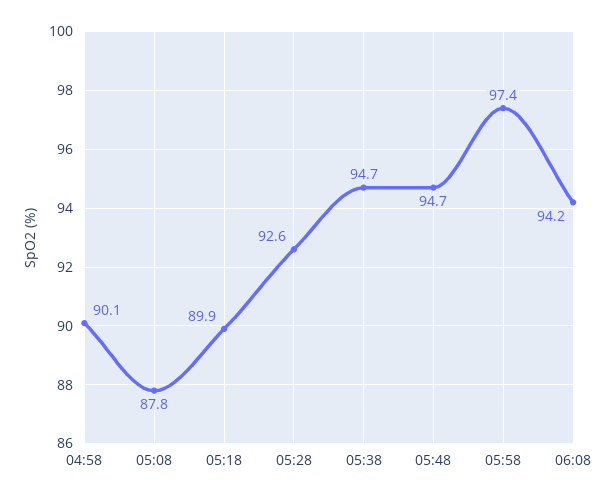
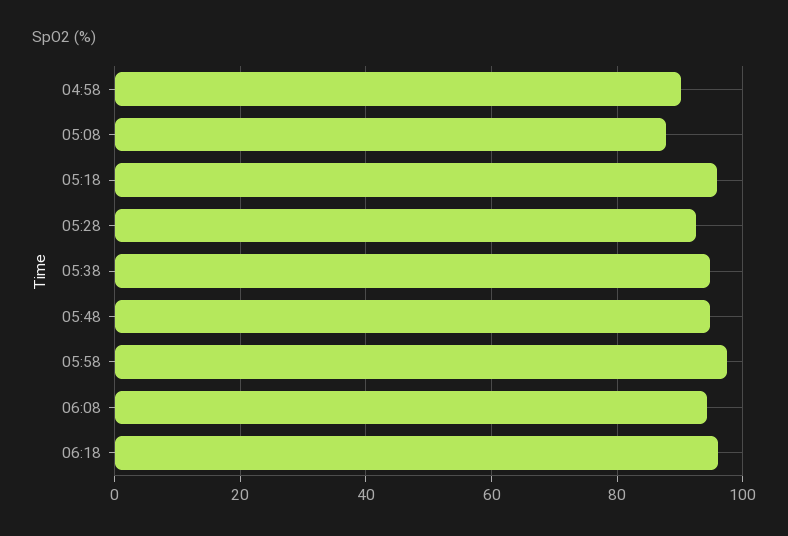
05:18: 89.9 -> 96
06:18: none -> 96

